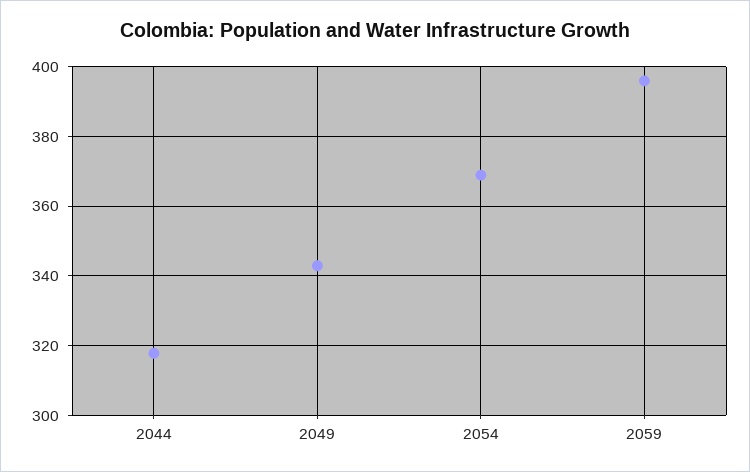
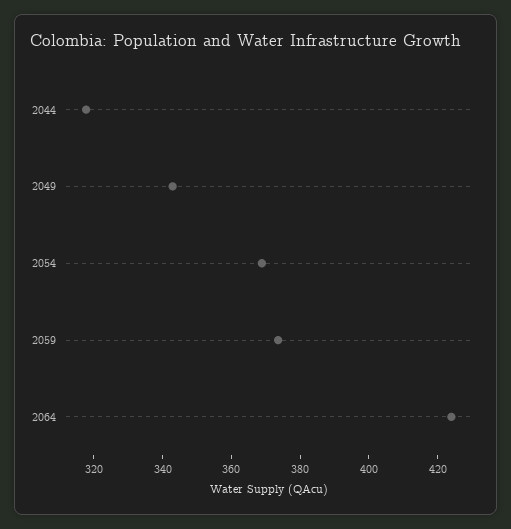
2059: 396 -> 375
2064: none -> 425

